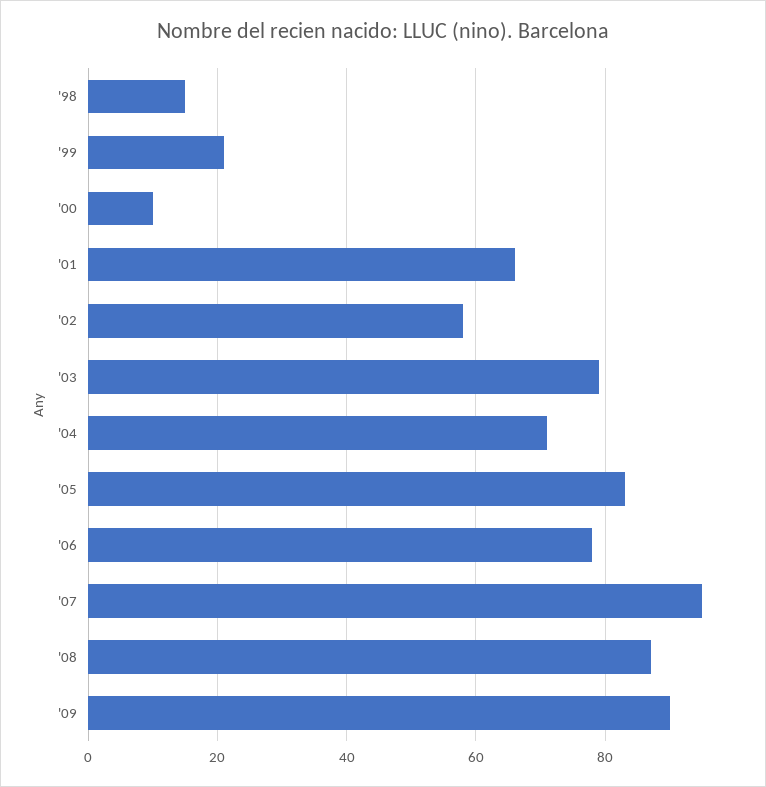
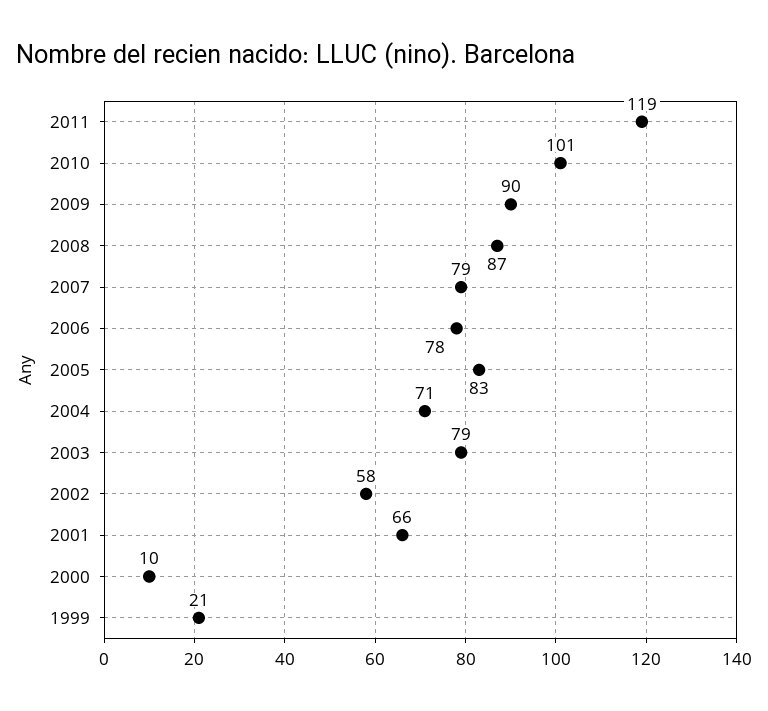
'98: 15 -> none
'07: 95 -> 79
2011: none -> 119
2010: none -> 101

